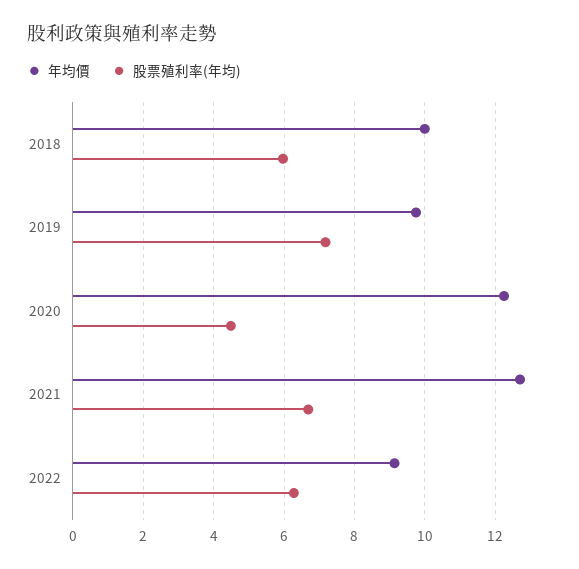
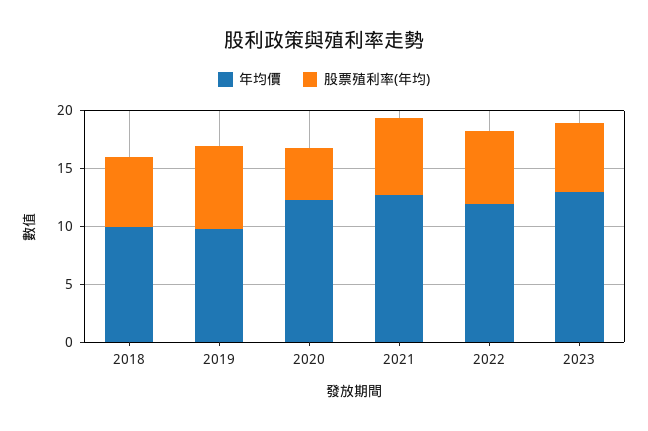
年均價, 2022: 9.2 -> 12
年均價, 2023: none -> 13
股票殖利率(年均), 2023: none -> 6

